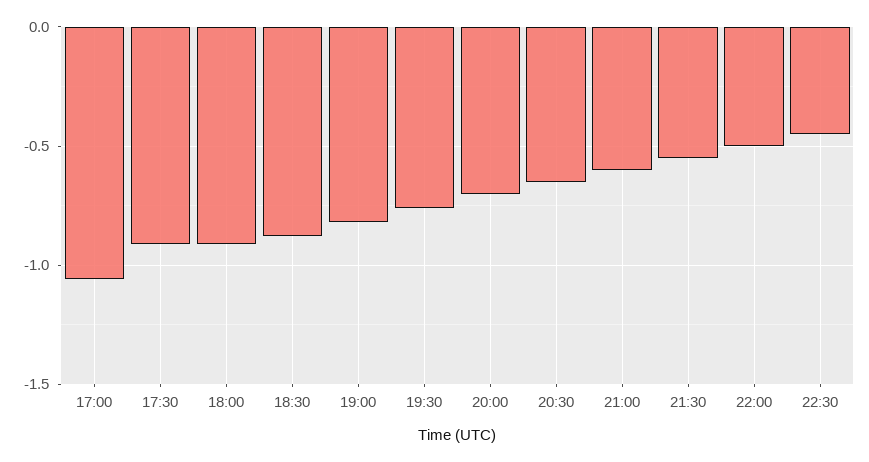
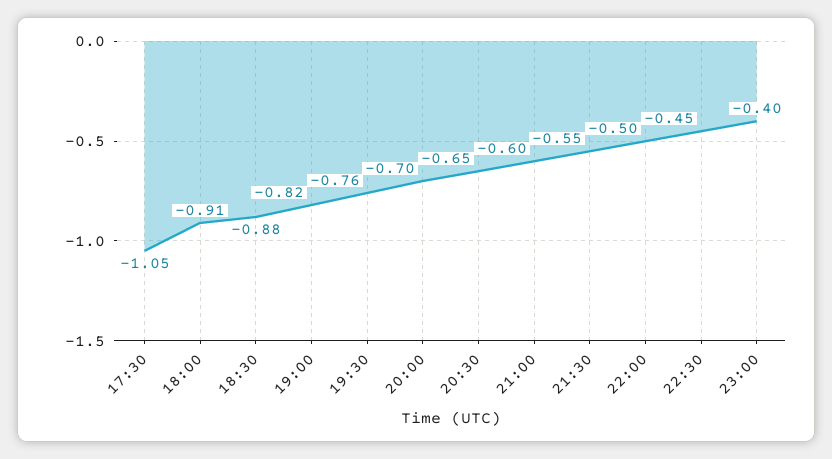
17:00: -1.05 -> none
17:30: -0.9 -> -1.05
23:00: none -> -0.4

